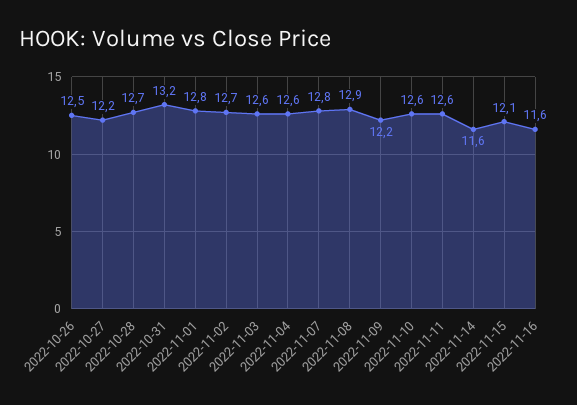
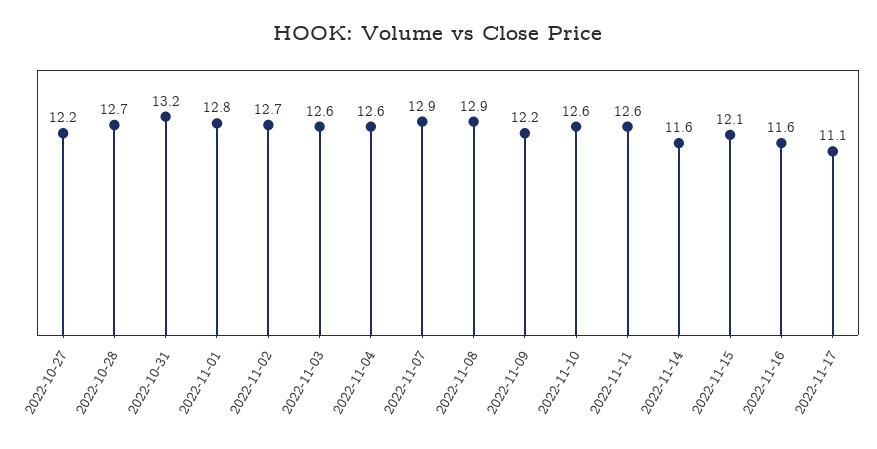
2022-10-26: 12.5 -> none
2022-11-07: 12.8 -> 12.9
2022-11-17: none -> 11.1

